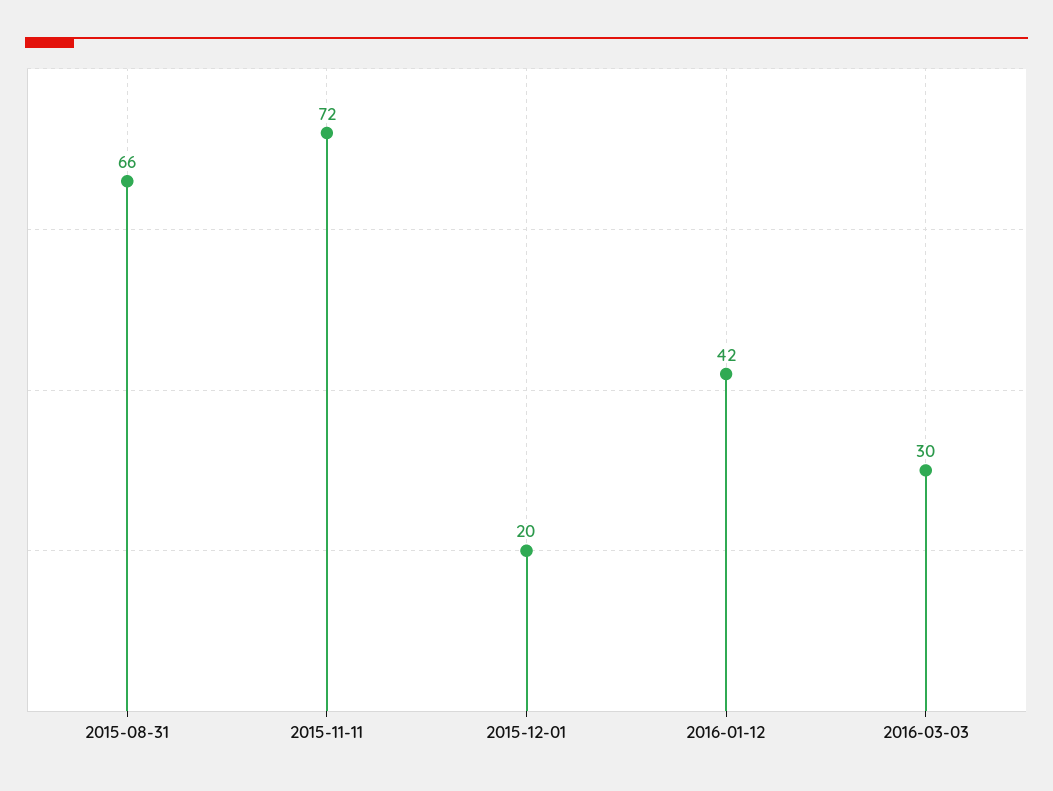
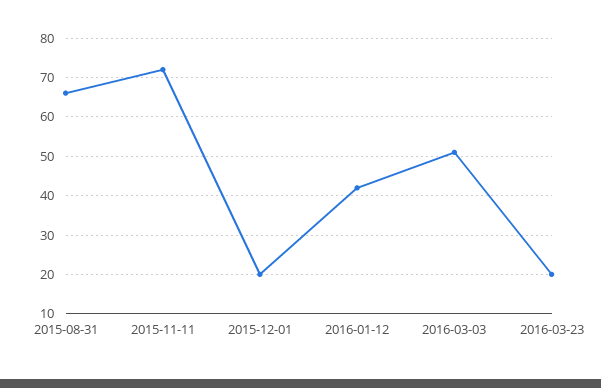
2016-03-03: 30 -> 50
2016-03-23: none -> 20

